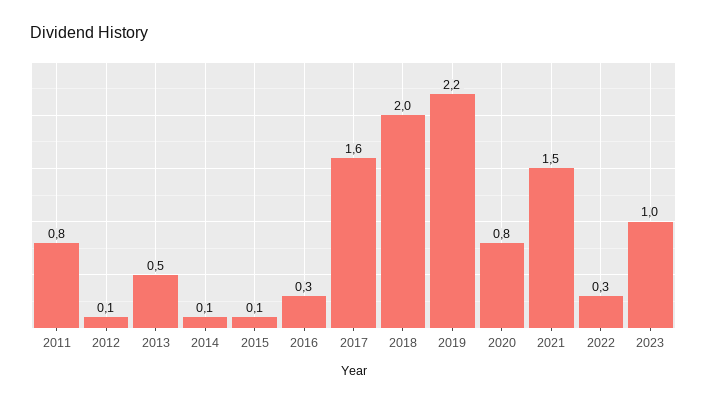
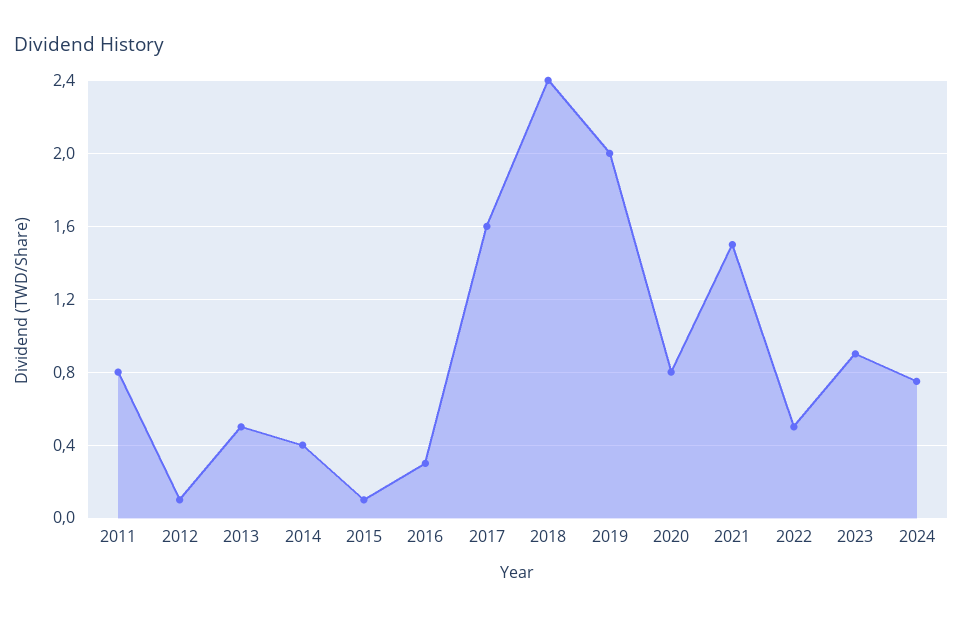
2014: 0.1 -> 0.4
2018: 2 -> 2.4
2019: 2.2 -> 2
2022: 0.3 -> 0.5
2023: 1 -> 0.9
2024: none -> 0.75

